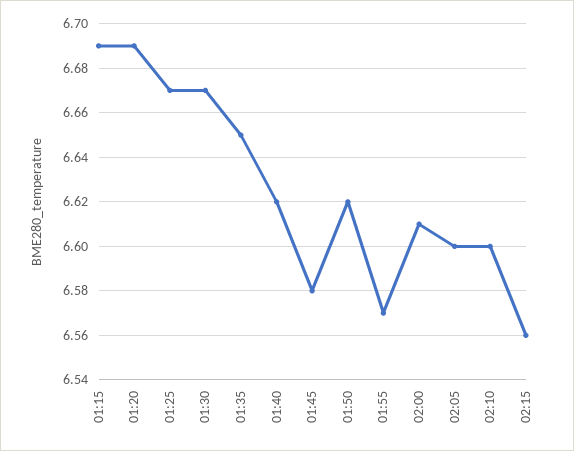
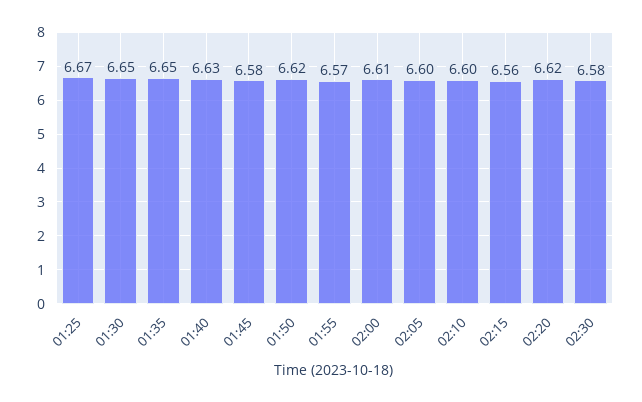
01:15: 6.69 -> none
01:20: 6.69 -> none
01:30: 6.67 -> 6.65
01:40: 6.62 -> 6.63
02:20: none -> 6.62
02:30: none -> 6.58

